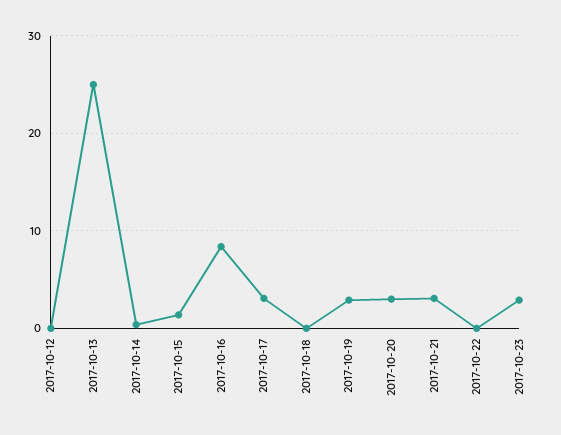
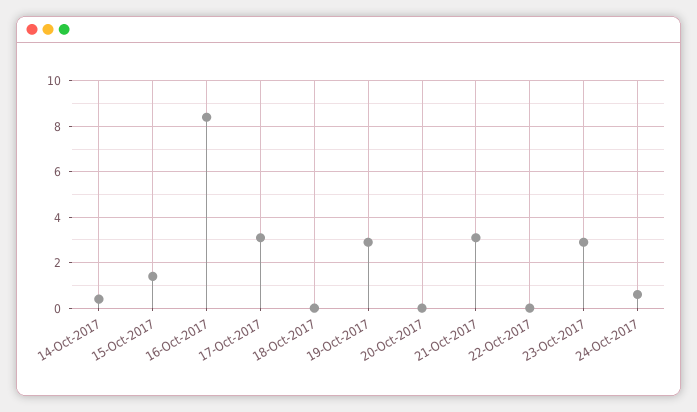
2017-10-12: 0 -> none
2017-10-13: 25 -> none
2017-10-20: 3 -> 0
24-Oct-2017: none -> 0.5

